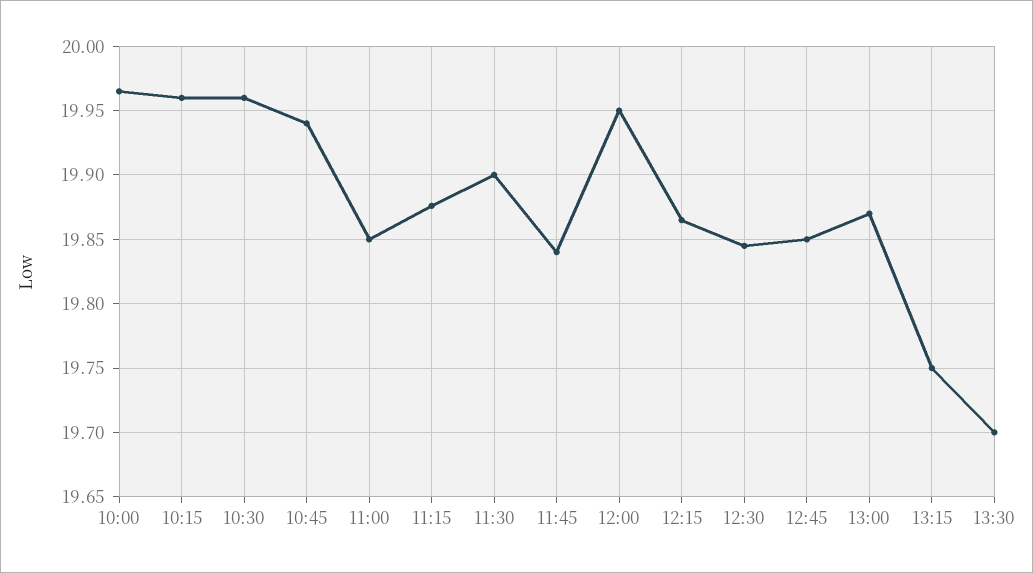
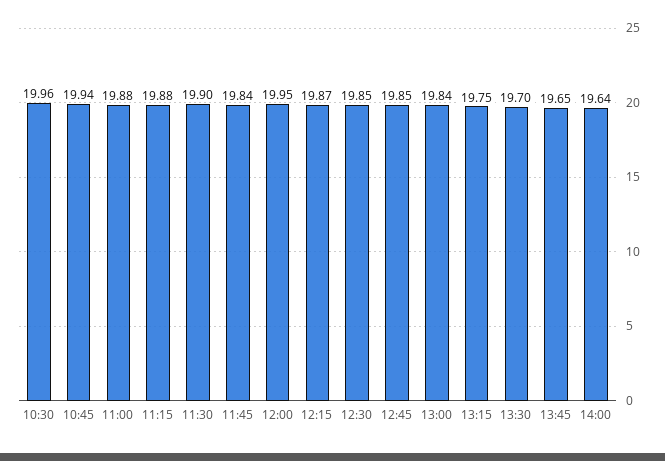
10:00: 19.965 -> none
10:15: 19.96 -> none
11:00: 19.85 -> 19.88
13:00: 19.87 -> 19.84
13:45: none -> 19.65
14:00: none -> 19.64

